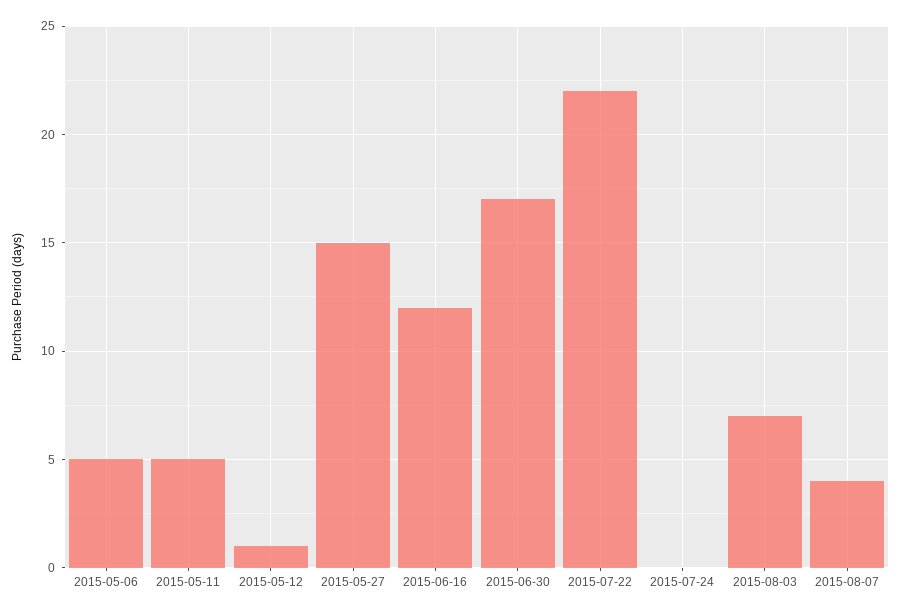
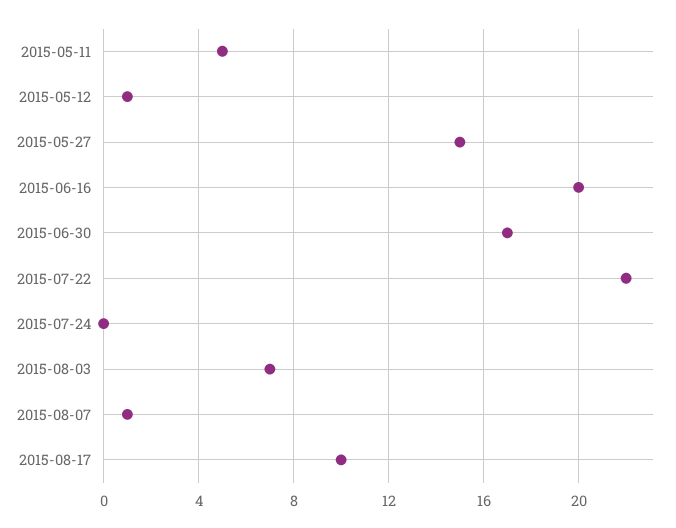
2015-05-06: 5 -> none
2015-06-16: 12 -> 20
2015-08-07: 4 -> 1
2015-08-17: none -> 10

